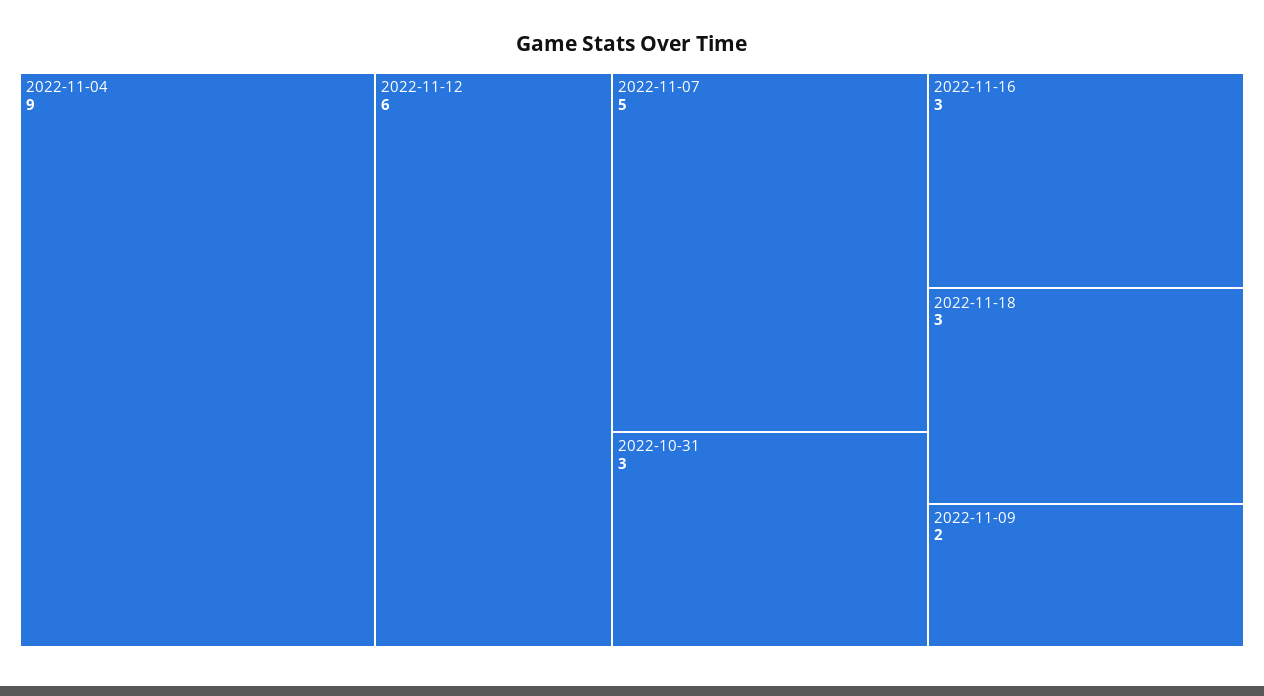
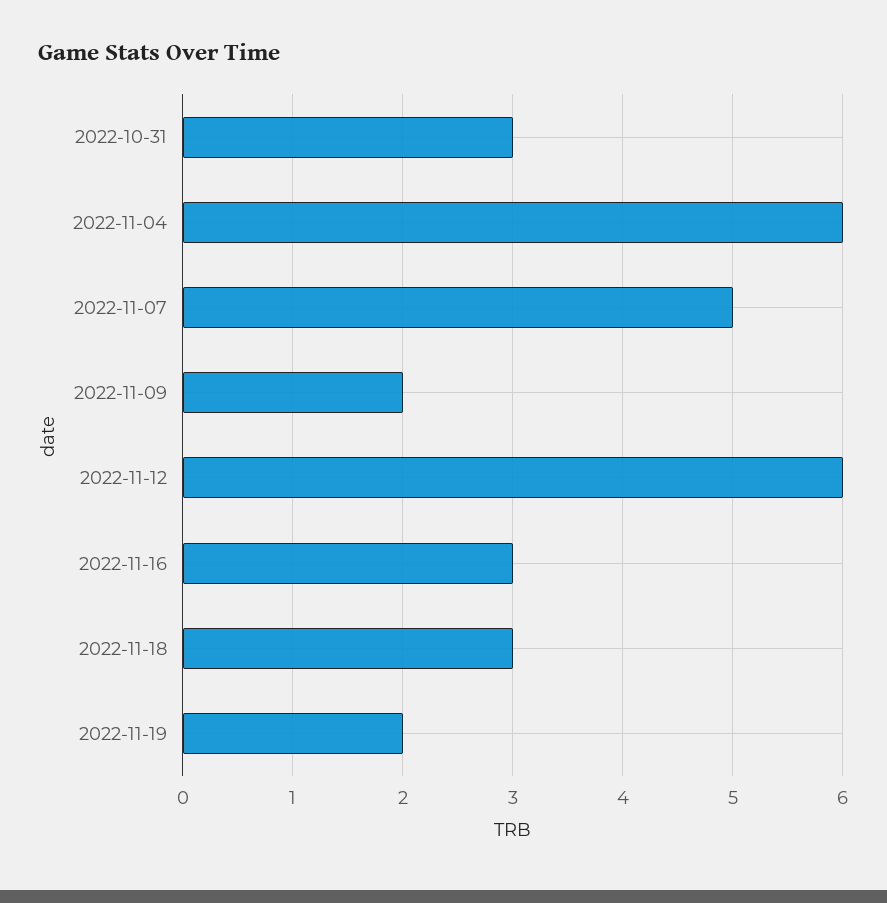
2022-11-04: 9 -> 6
2022-11-19: none -> 2

